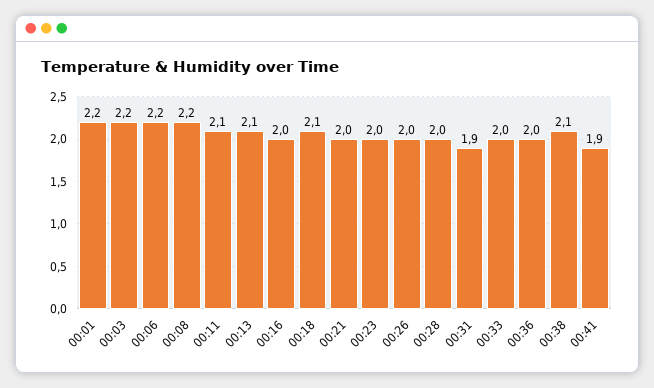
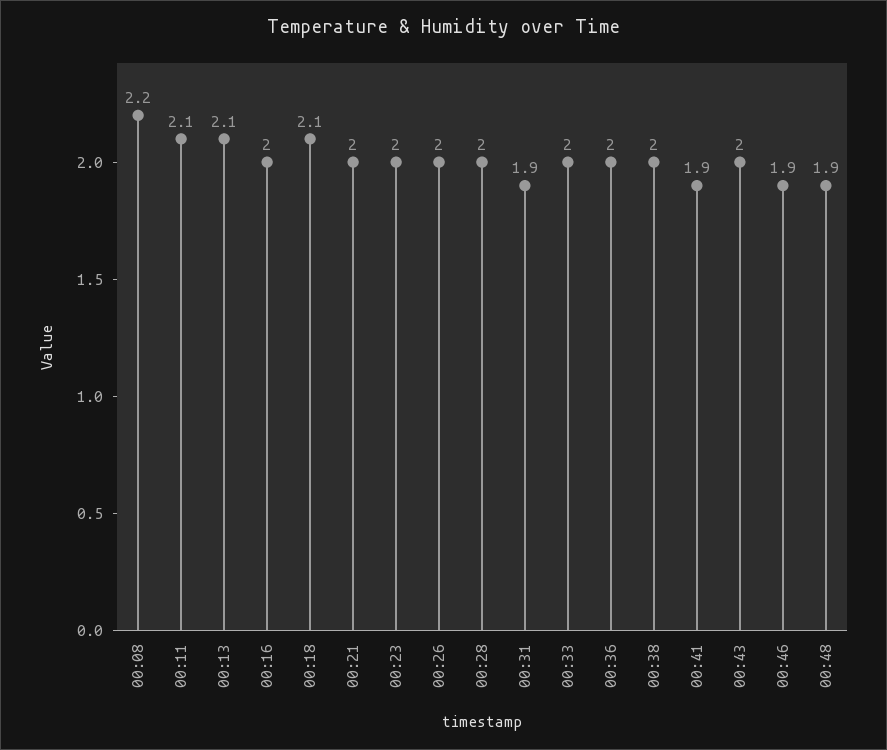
00:01: 2.2 -> none
00:03: 2.2 -> none
00:06: 2.2 -> none
00:38: 2.1 -> 2
00:43: none -> 2
00:46: none -> 1.9
00:48: none -> 1.9

